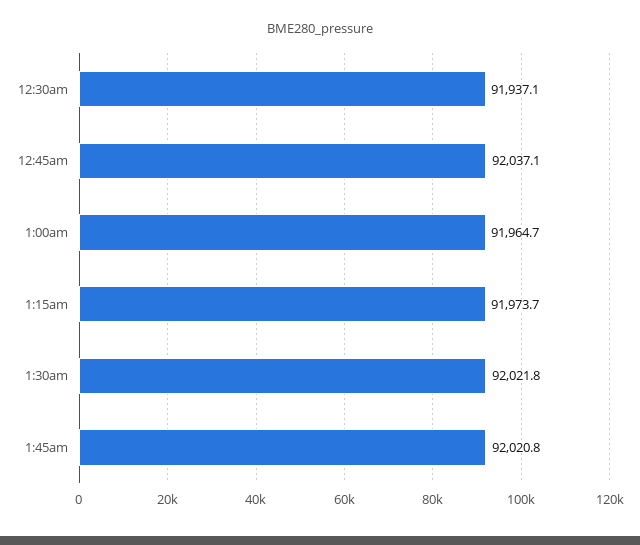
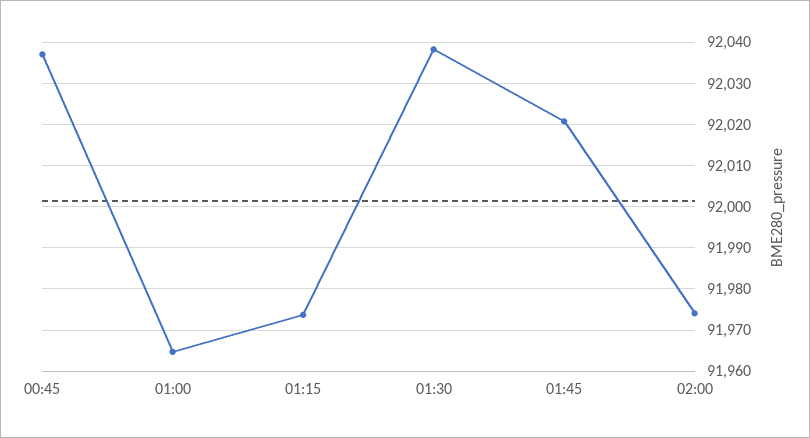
12:30am: 91937.1 -> none
1:30am: 92021.8 -> 92038
02:00: none -> 91974

